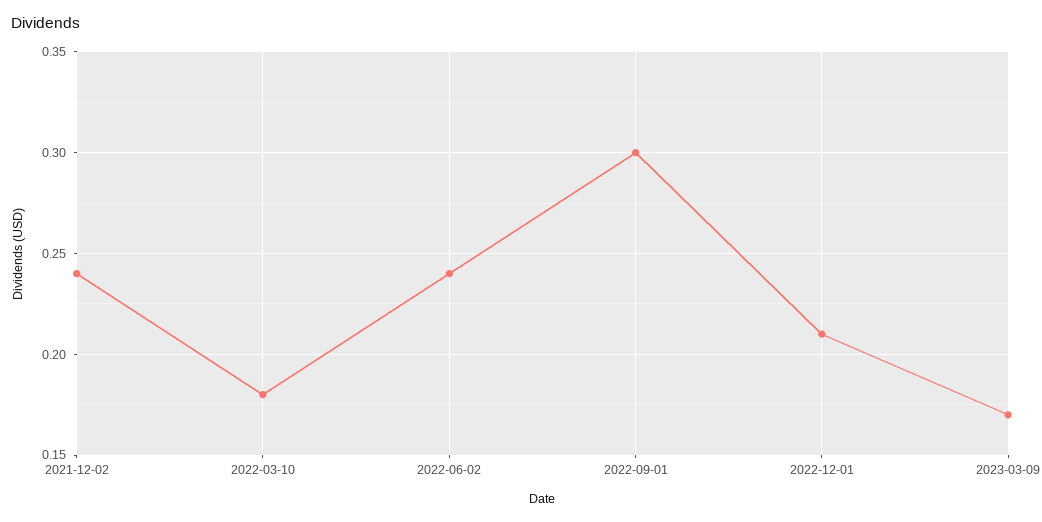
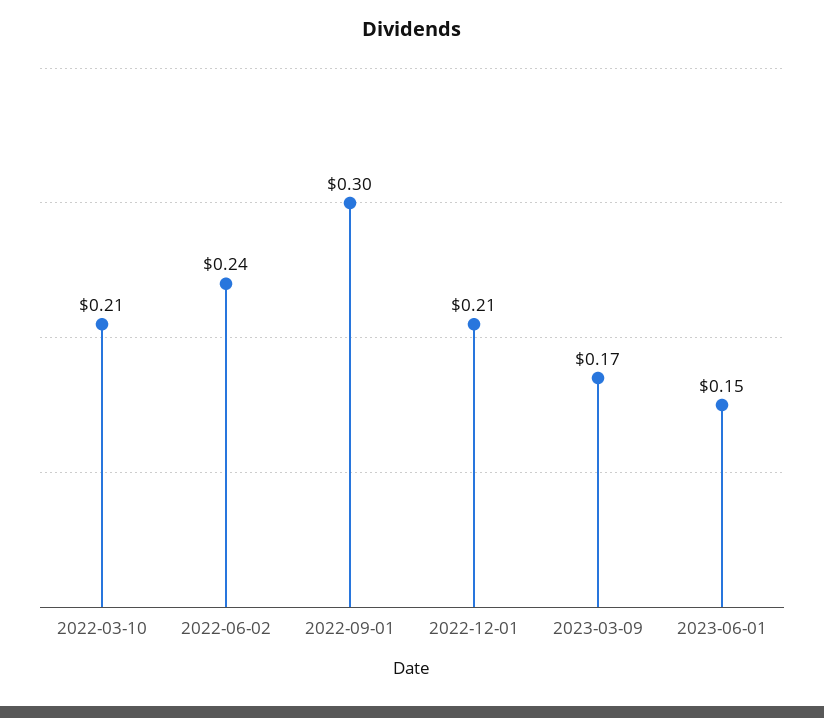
2021-12-02: 0.24 -> none
2022-03-10: 0.18 -> 0.21
2023-06-01: none -> 0.15

